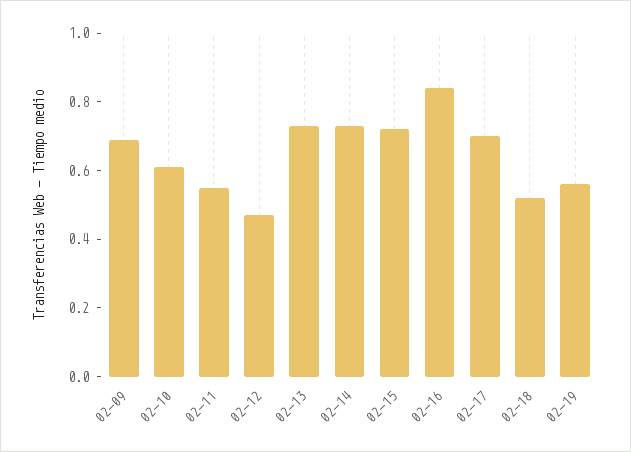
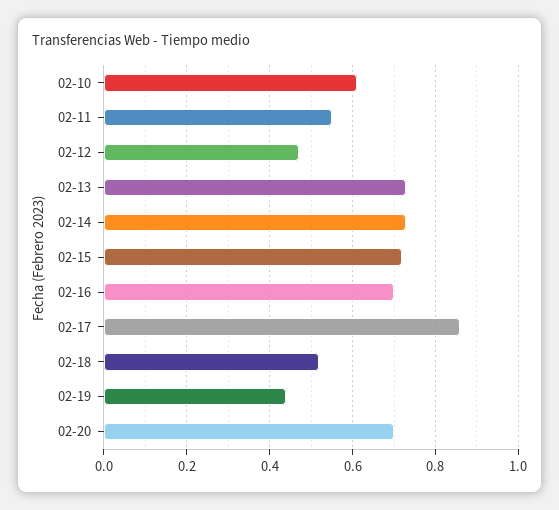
02-09: 0.7 -> none
02-16: 0.85 -> 0.7
02-17: 0.7 -> 0.85
02-19: 0.55 -> 0.45
02-20: none -> 0.7

